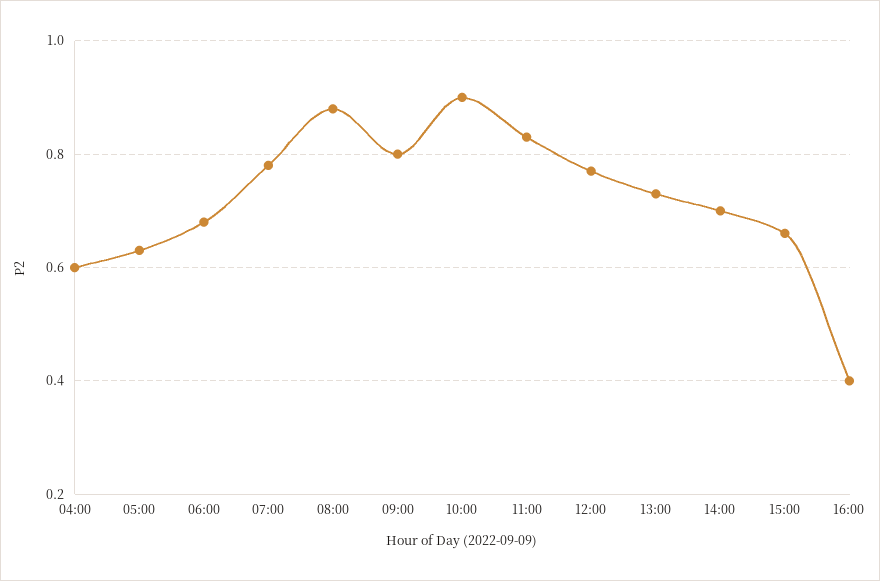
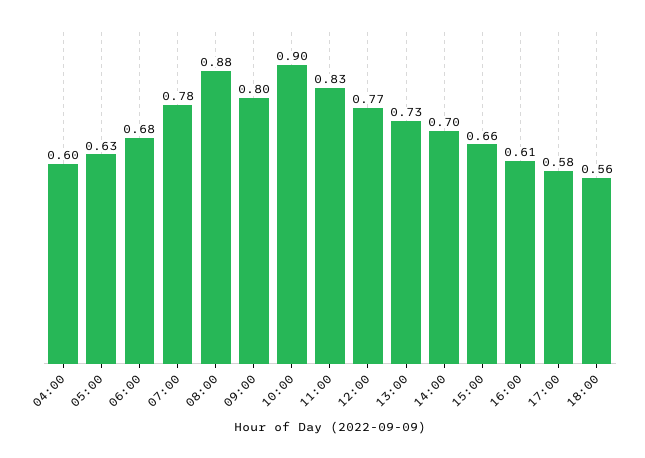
16:00: 0.4 -> 0.61
17:00: none -> 0.58
18:00: none -> 0.56

